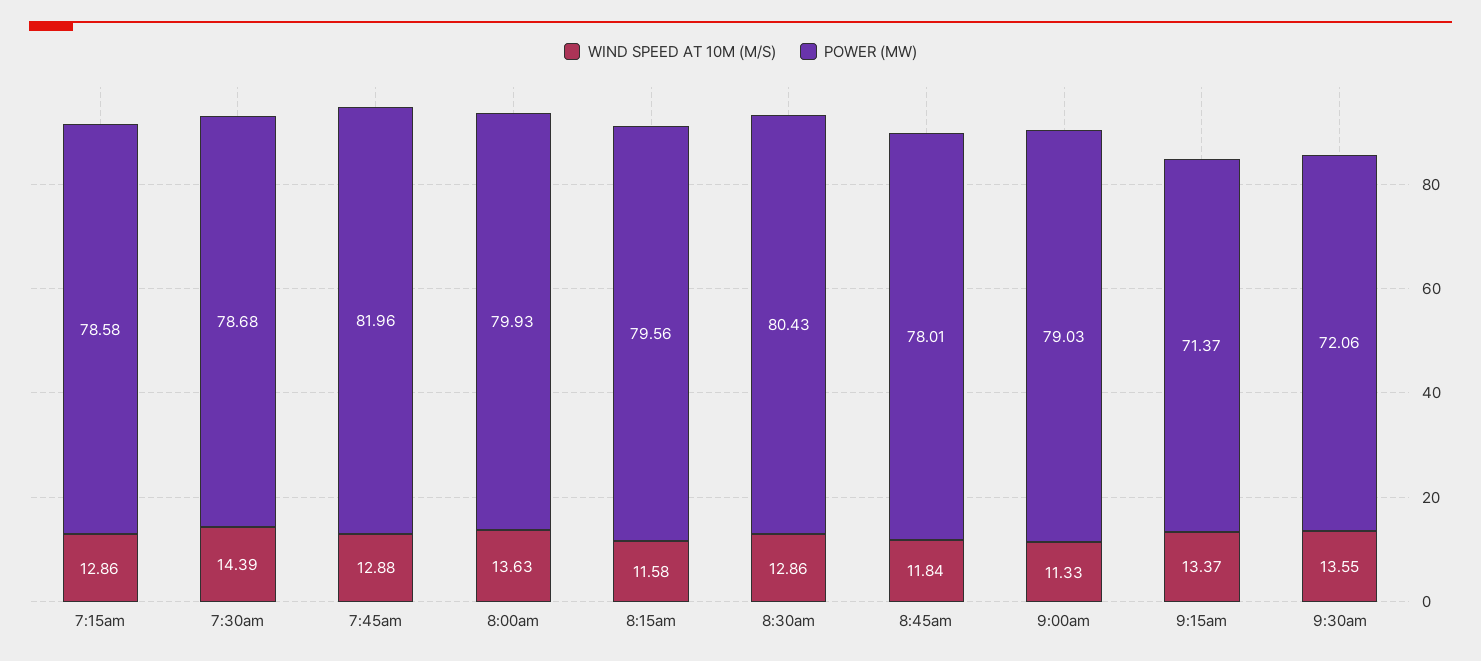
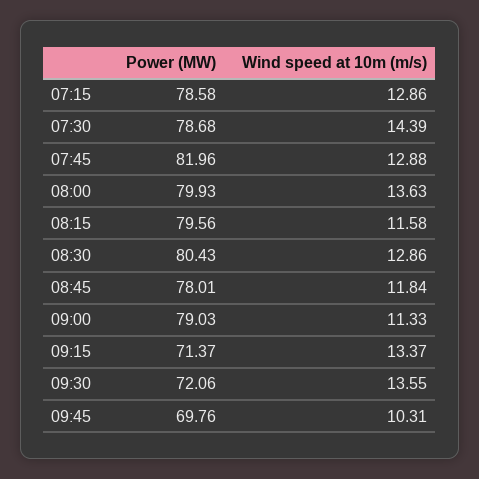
POWER (MW), 09:45: none -> 69.76
WIND SPEED AT 10M (M/S), 09:45: none -> 10.31

